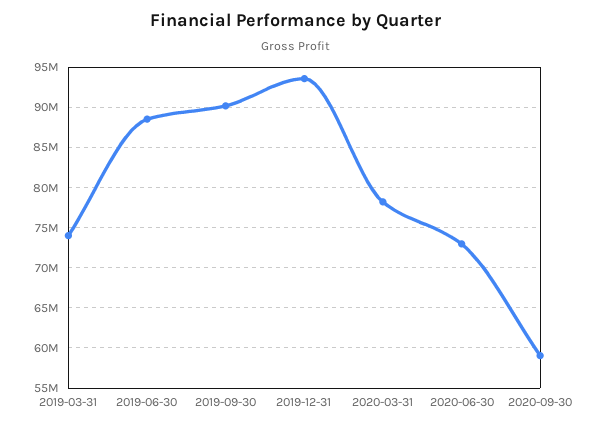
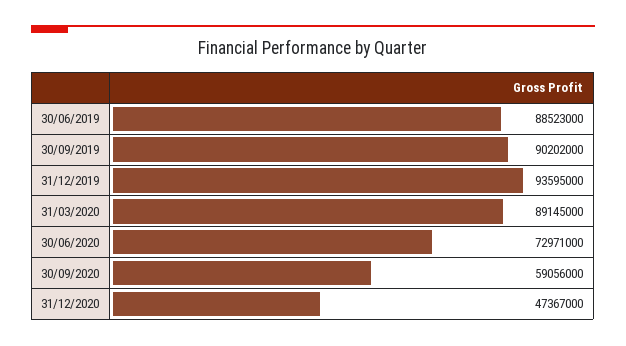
2019-03-31: 74000000 -> none
2020-03-31: 78000000 -> 89145000
31/12/2020: none -> 47367000

